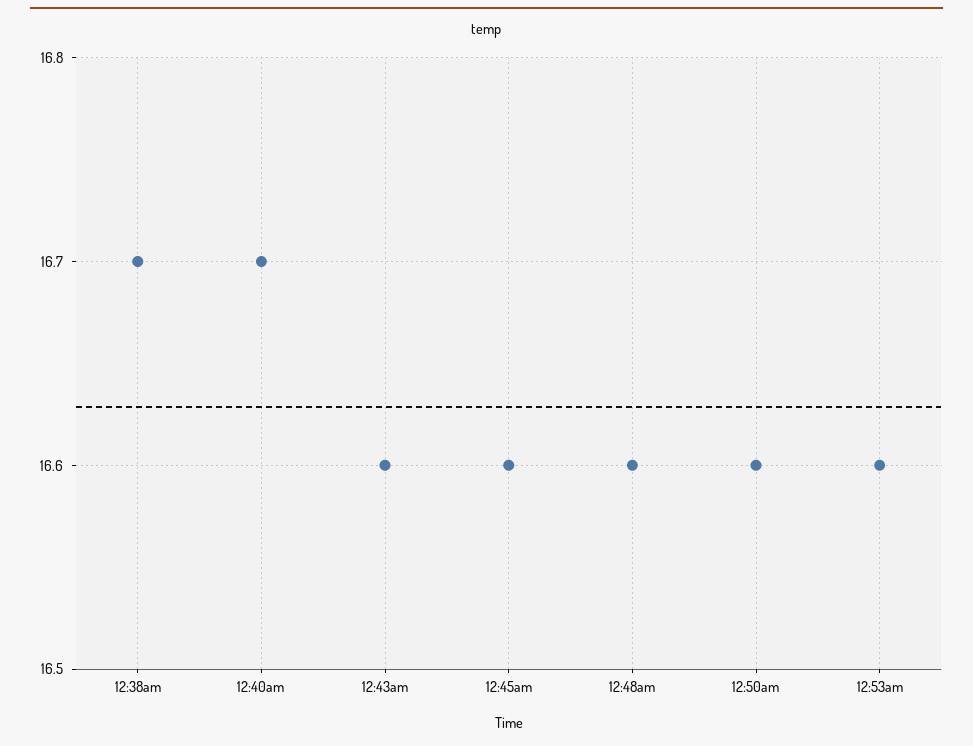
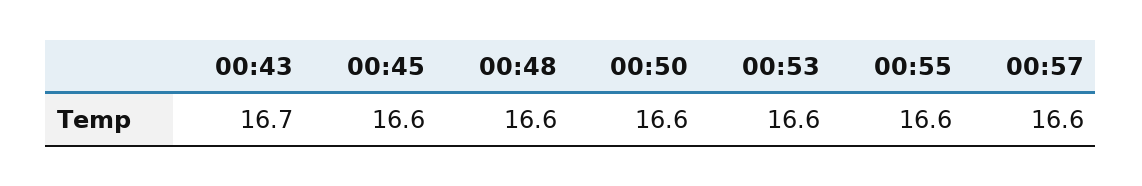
12:38am: 16.7 -> none
12:40am: 16.7 -> none
12:43am: 16.6 -> 16.7
00:55: none -> 16.6
00:57: none -> 16.6

